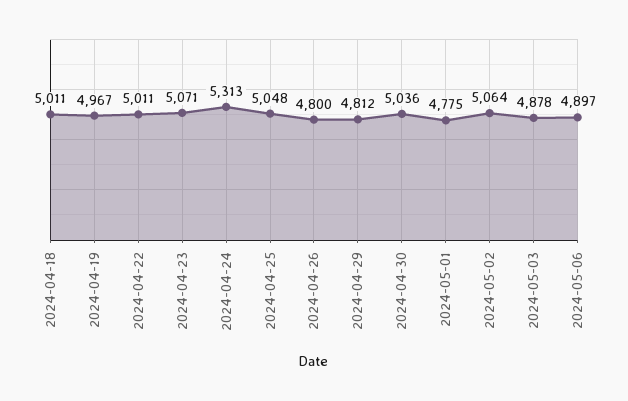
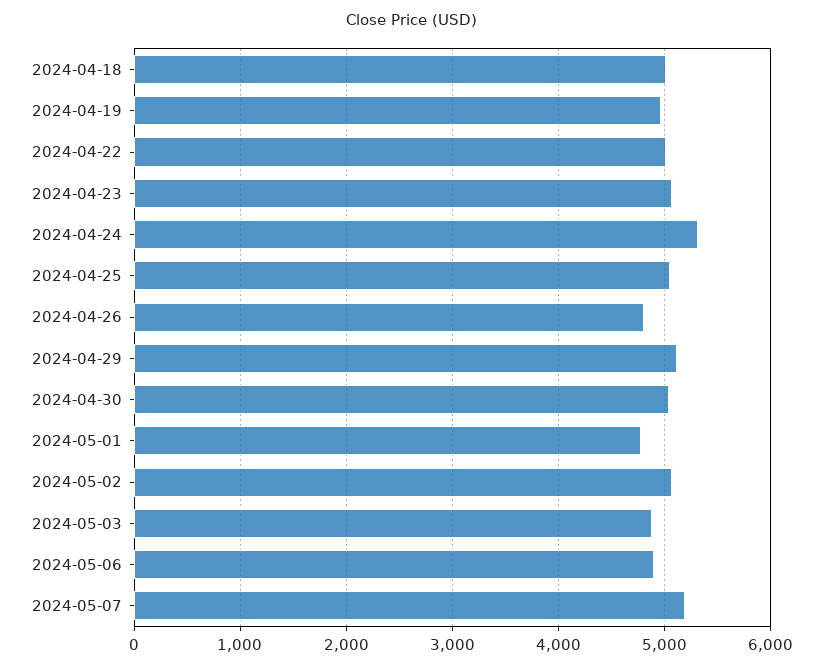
2024-04-29: 4812 -> 5100
2024-05-07: none -> 5200

